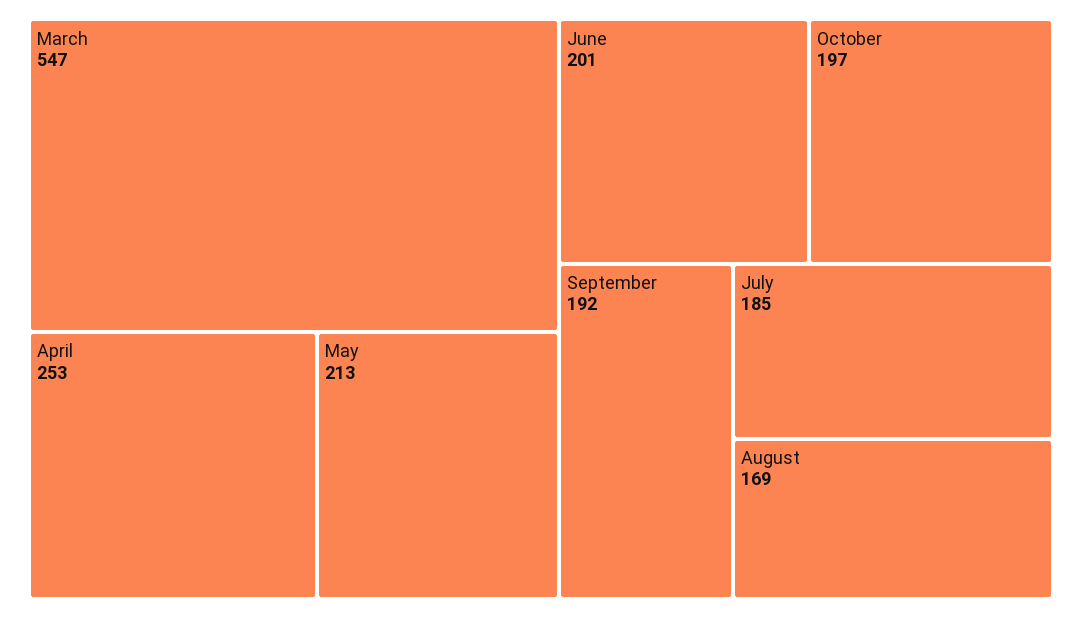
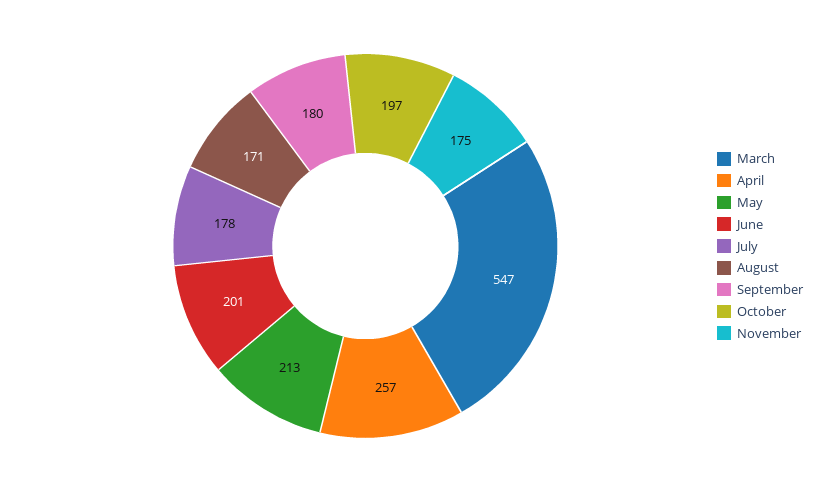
April: 253 -> 257
September: 192 -> 180
July: 185 -> 178
August: 169 -> 171
November: none -> 175

